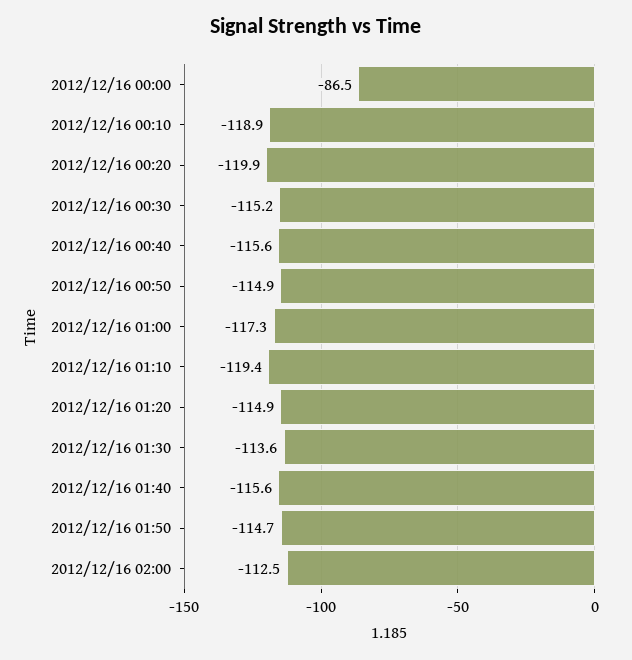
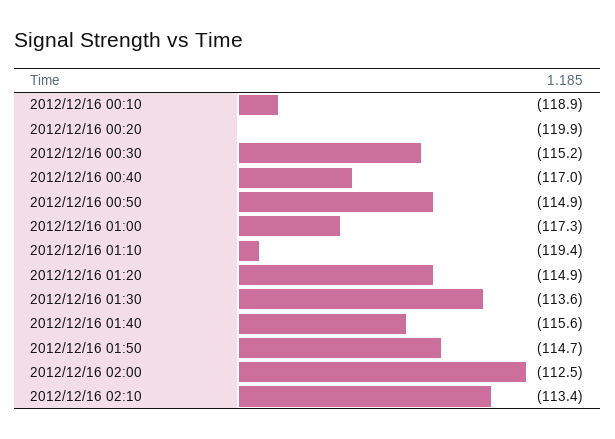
2012/12/16 00:00: -86.5 -> none
2012/12/16 00:40: -115.6 -> -117
2012/12/16 02:10: none -> -113.4

